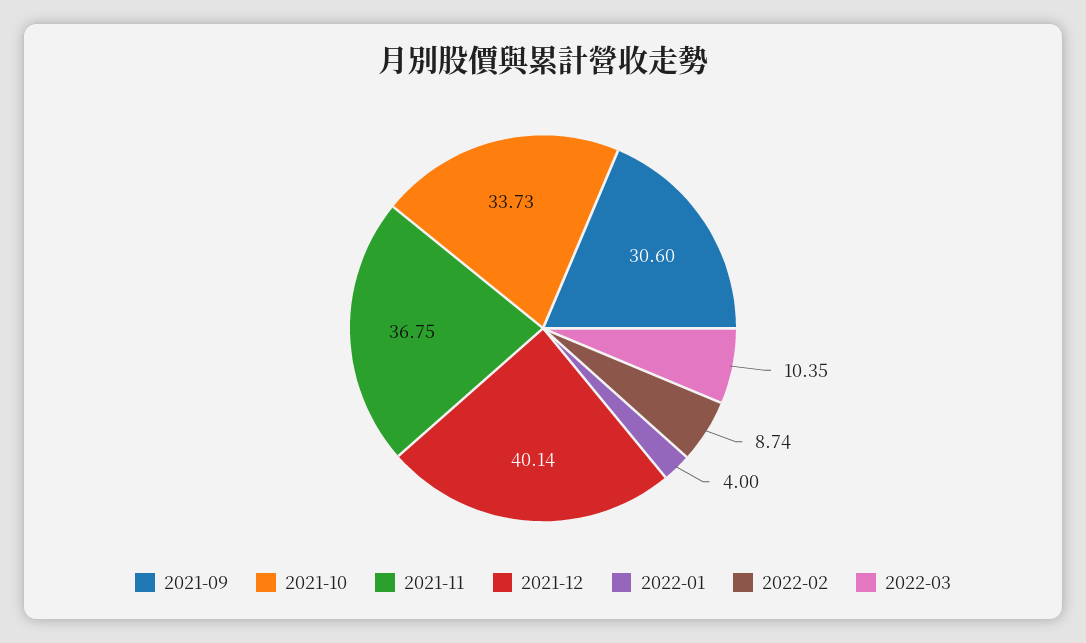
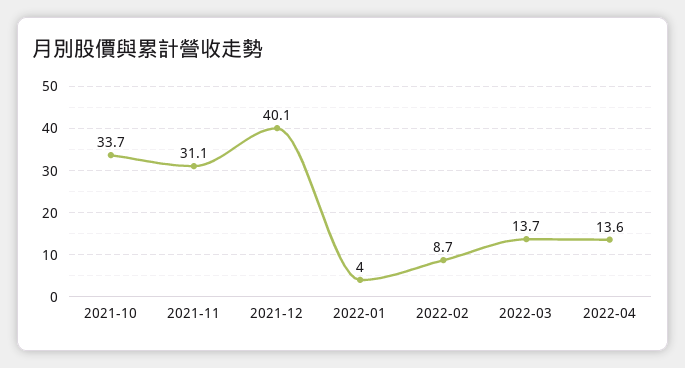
2021-09: 30.6 -> none
2021-11: 36.75 -> 31.1
2022-03: 10.35 -> 13.7
2022-04: none -> 13.6

